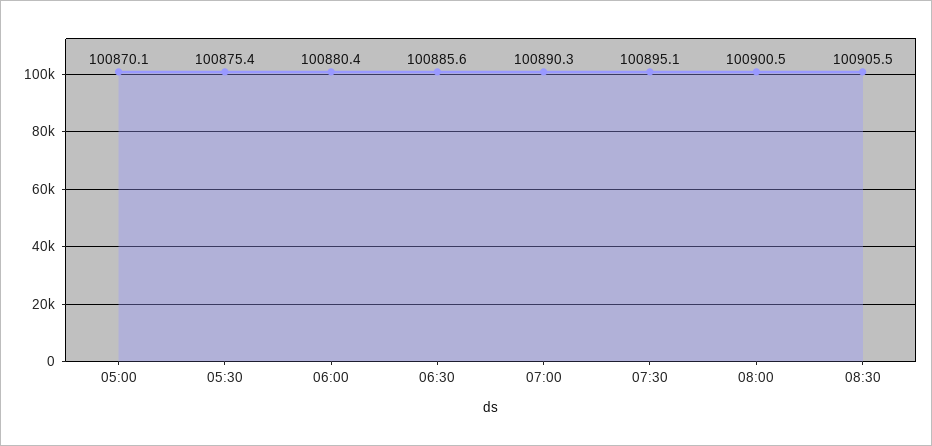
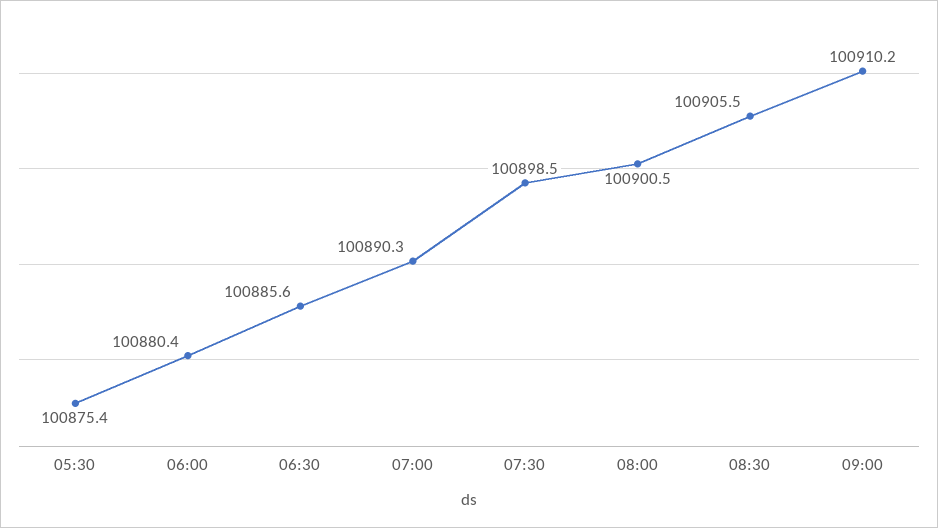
05:00: 100870.1 -> none
07:30: 100895.1 -> 100898.5
09:00: none -> 100910.2

